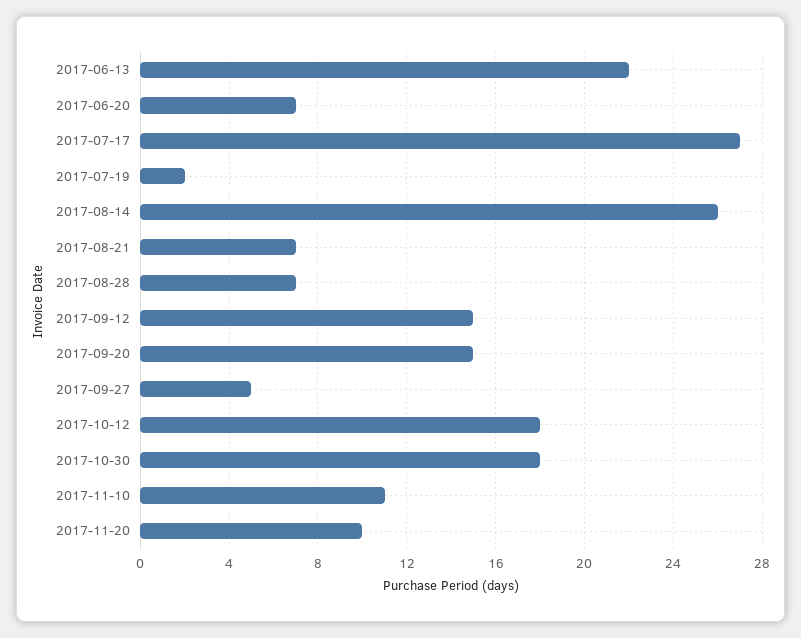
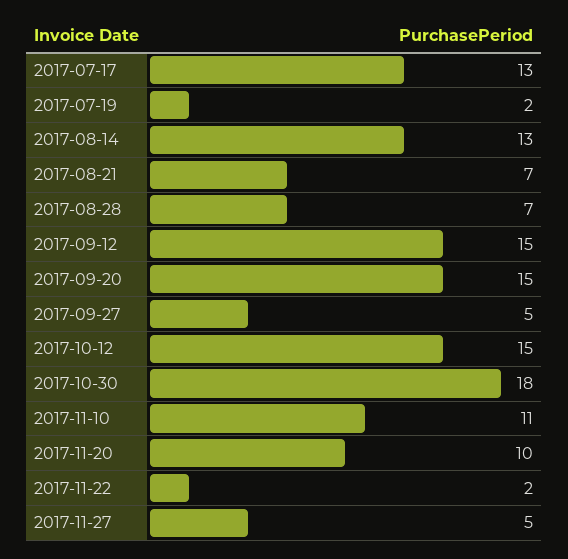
2017-06-13: 22 -> none
2017-06-20: 7 -> none
2017-07-17: 27 -> 13
2017-08-14: 26 -> 13
2017-10-12: 18 -> 15
2017-11-22: none -> 2
2017-11-27: none -> 5

